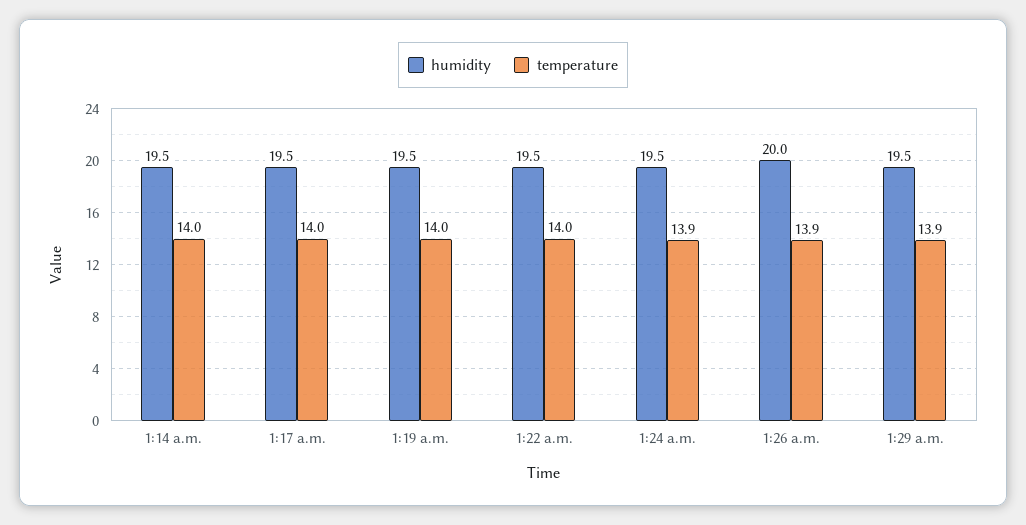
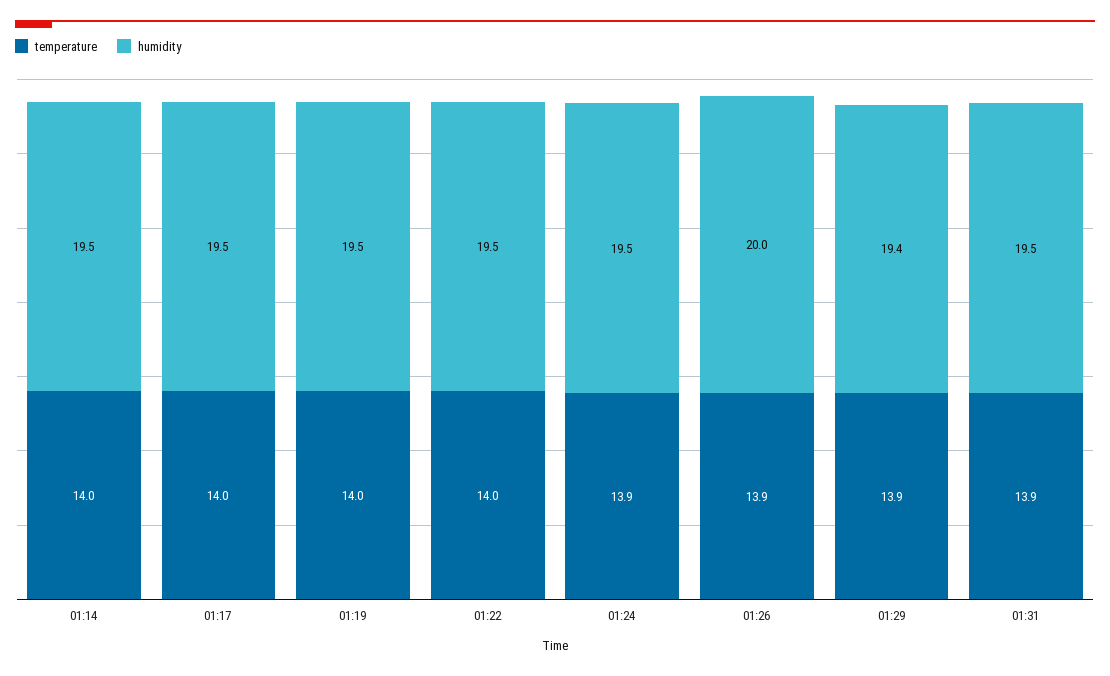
humidity, 1:29 a.m.: 19.5 -> 19.4
temperature, 01:31: none -> 13.9
humidity, 01:31: none -> 19.5

